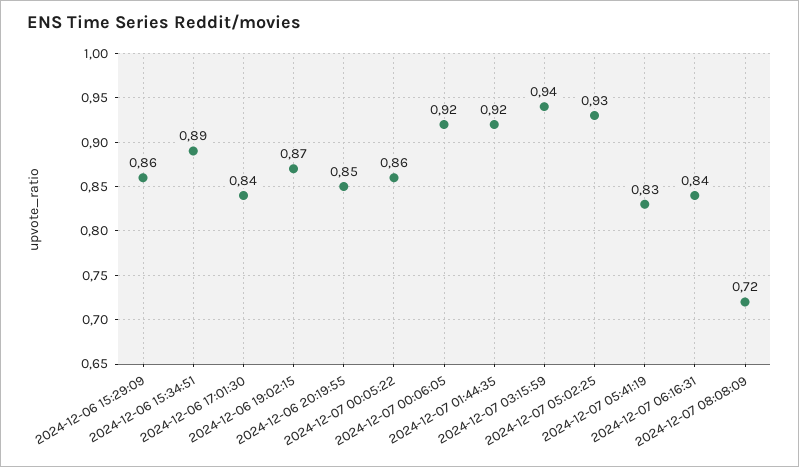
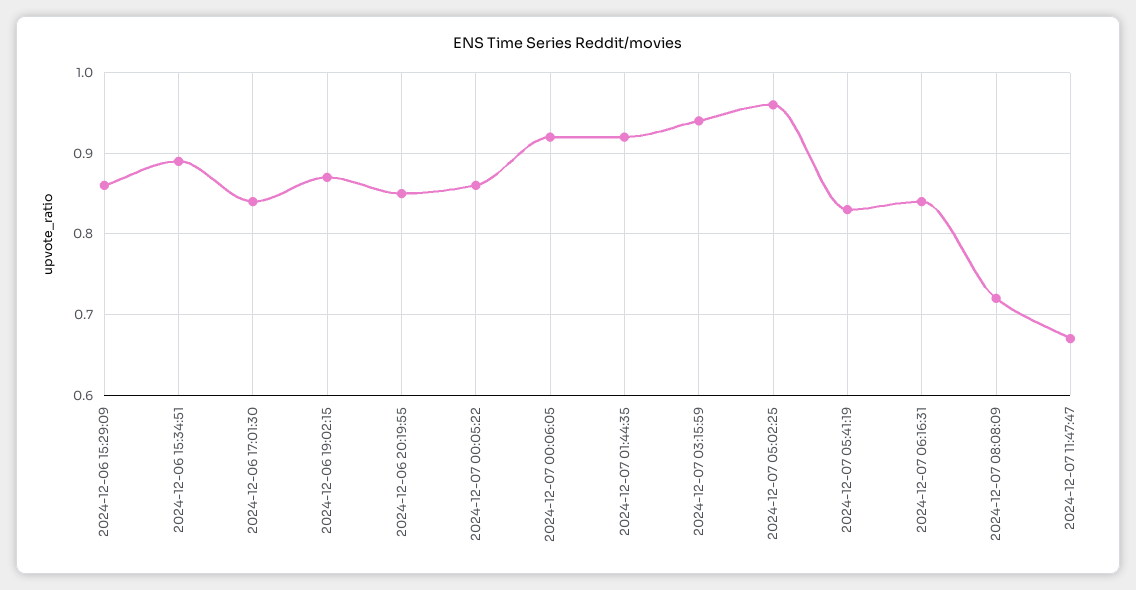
2024-12-07 05:02:25: 0.93 -> 0.96
2024-12-07 11:47:47: none -> 0.67

